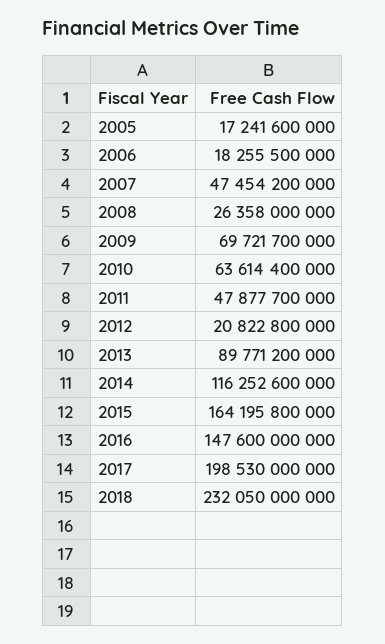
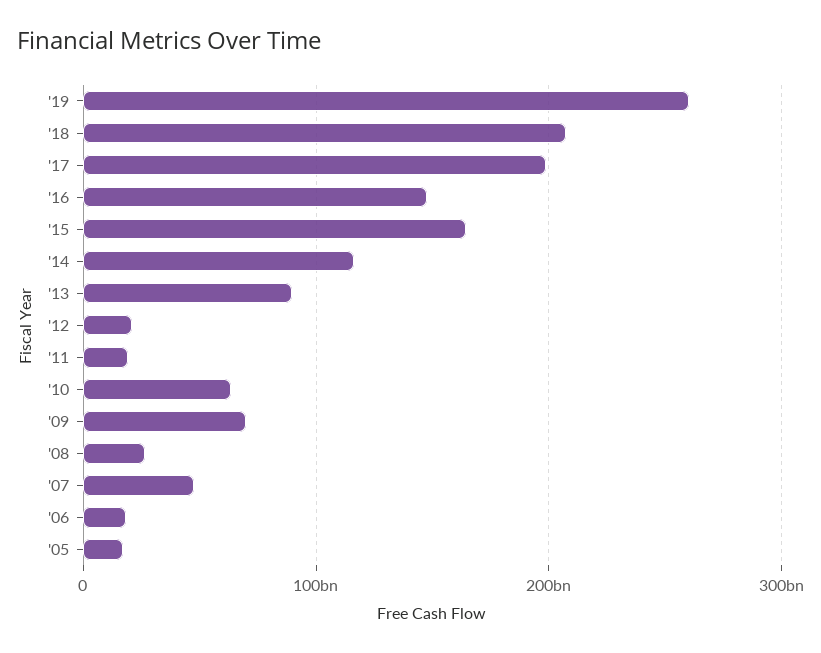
2011: 47877700000 -> 20000000000
2018: 232050000000 -> 210000000000
'19: none -> 260000000000

